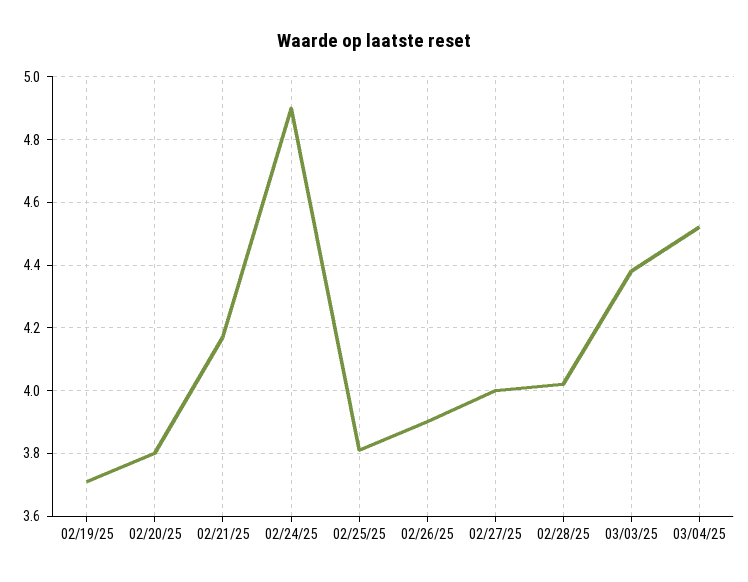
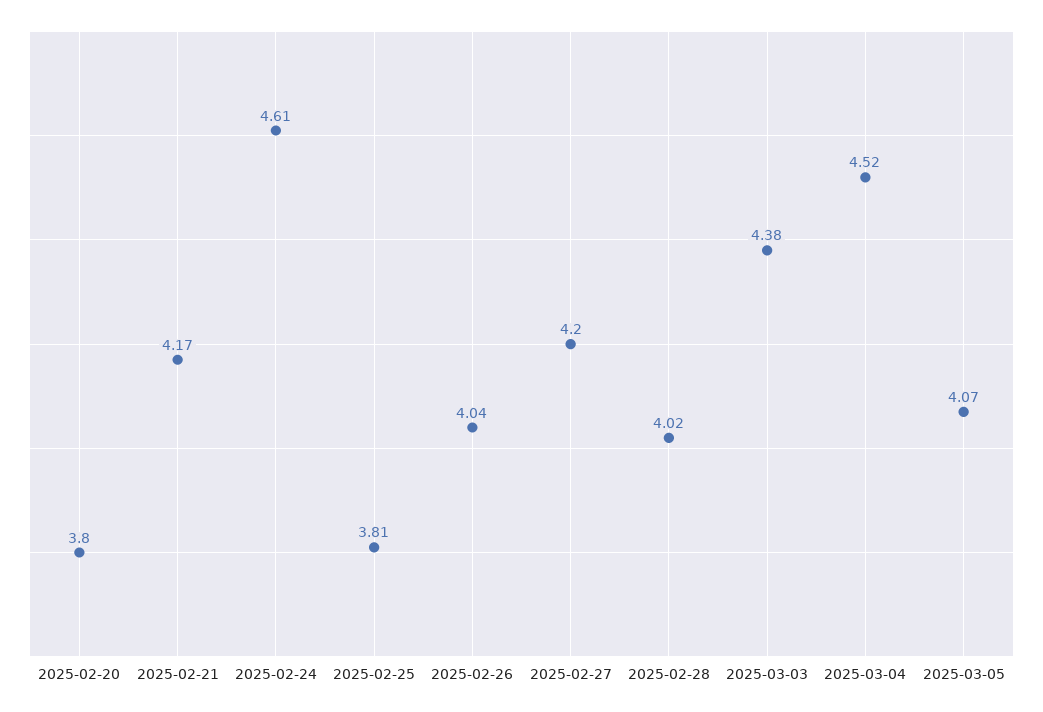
02/19/25: 3.7 -> none
02/24/25: 4.9 -> 4.61
02/26/25: 3.9 -> 4.04
02/27/25: 4 -> 4.2
2025-03-05: none -> 4.07

